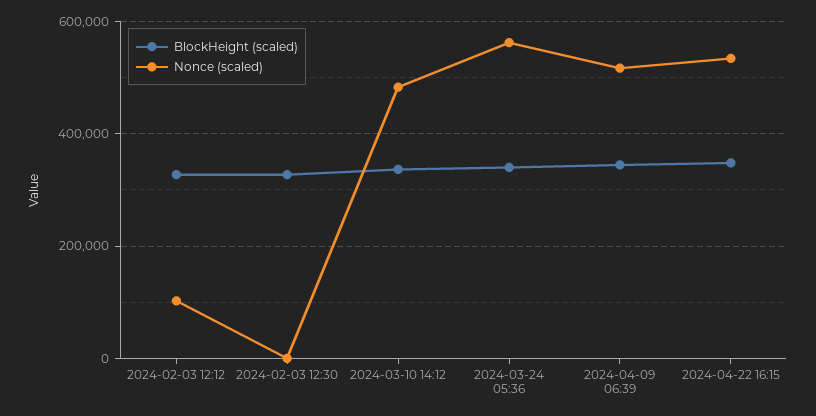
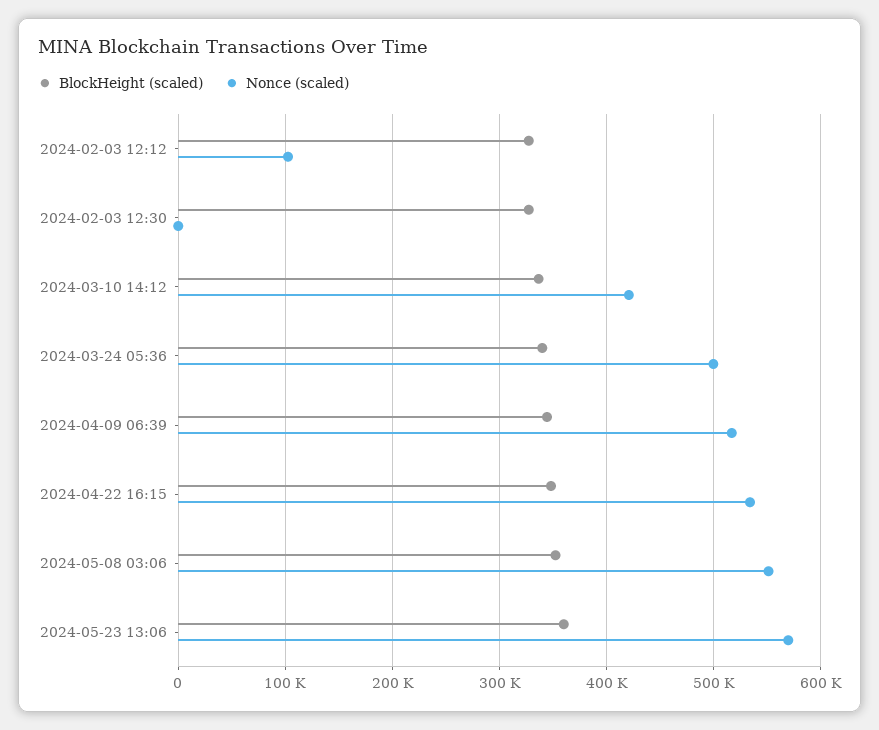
Nonce (scaled), 2024-03-10 14:12: 480000 -> 420000
Nonce (scaled), 2024-03-24 05:36: 560000 -> 500000
BlockHeight (scaled), 2024-05-08 03:06: none -> 350000
Nonce (scaled), 2024-05-08 03:06: none -> 550000
BlockHeight (scaled), 2024-05-23 13:06: none -> 360000
Nonce (scaled), 2024-05-23 13:06: none -> 570000

